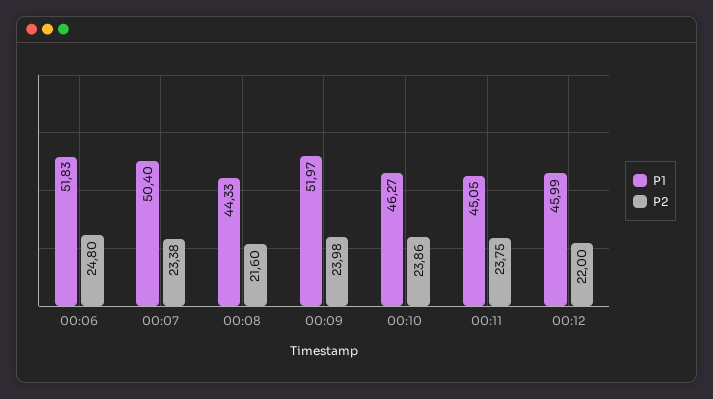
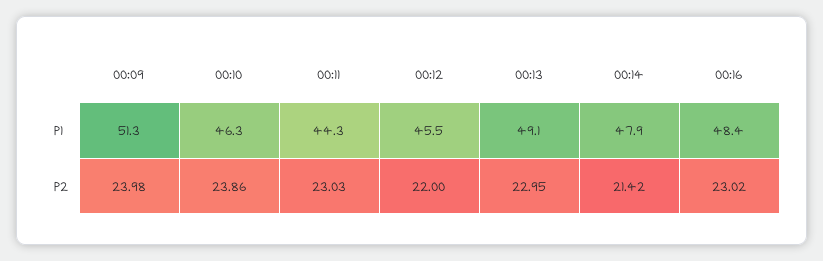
P1, 00:06: 51.83 -> none
P2, 00:06: 24.8 -> none
P1, 00:07: 50.4 -> none
P2, 00:07: 23.38 -> none
P1, 00:08: 44.33 -> none
P2, 00:08: 21.6 -> none
P1, 00:09: 51.97 -> 51.3
P1, 00:11: 45.05 -> 44.3
P2, 00:11: 23.75 -> 23.03
P1, 00:12: 45.99 -> 45.5
P1, 00:13: none -> 49.1
P1, 00:14: none -> 47.9
P1, 00:16: none -> 48.4
P2, 00:13: none -> 22.95
P2, 00:14: none -> 21.42
P2, 00:16: none -> 23.02

